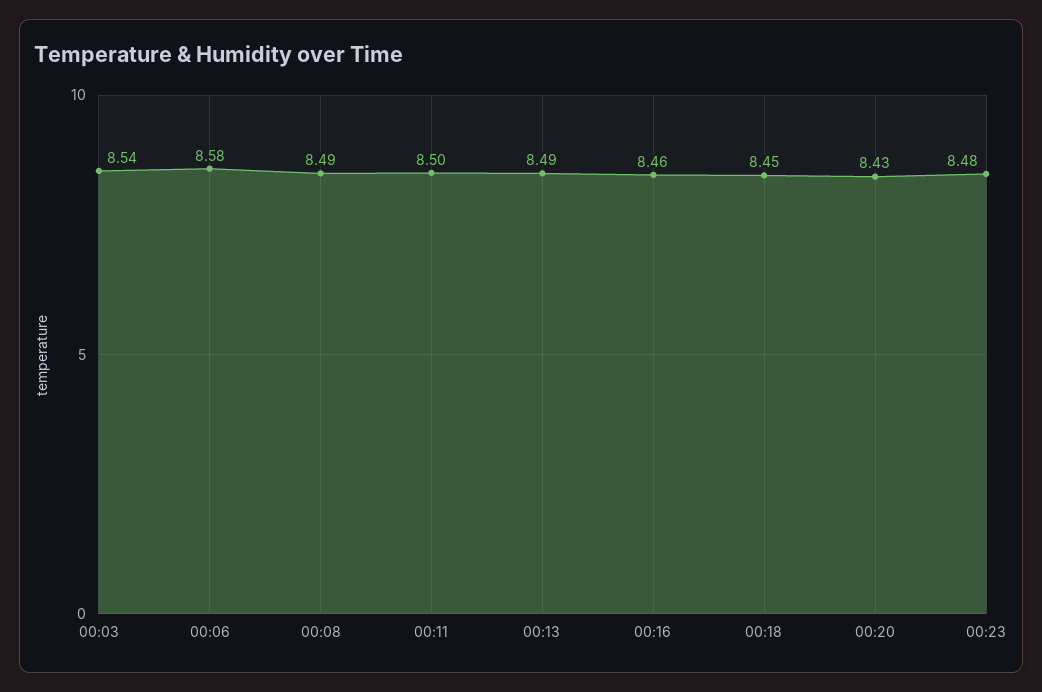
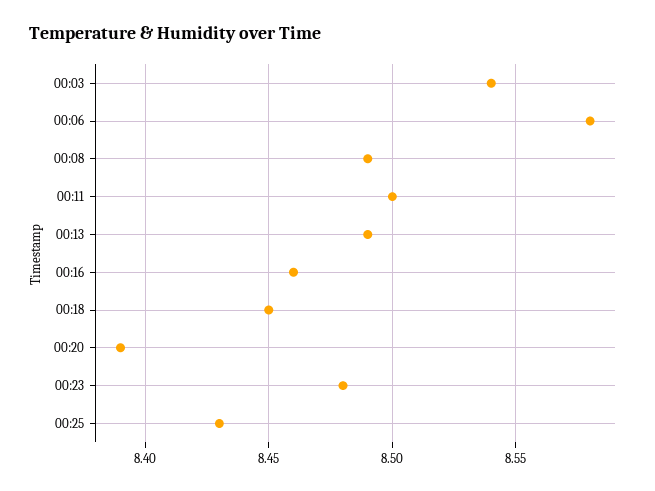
00:20: 8.43 -> 8.39
00:25: none -> 8.43

